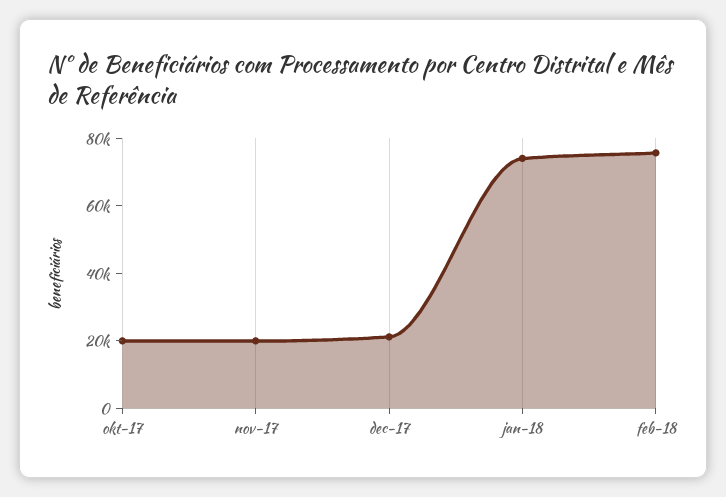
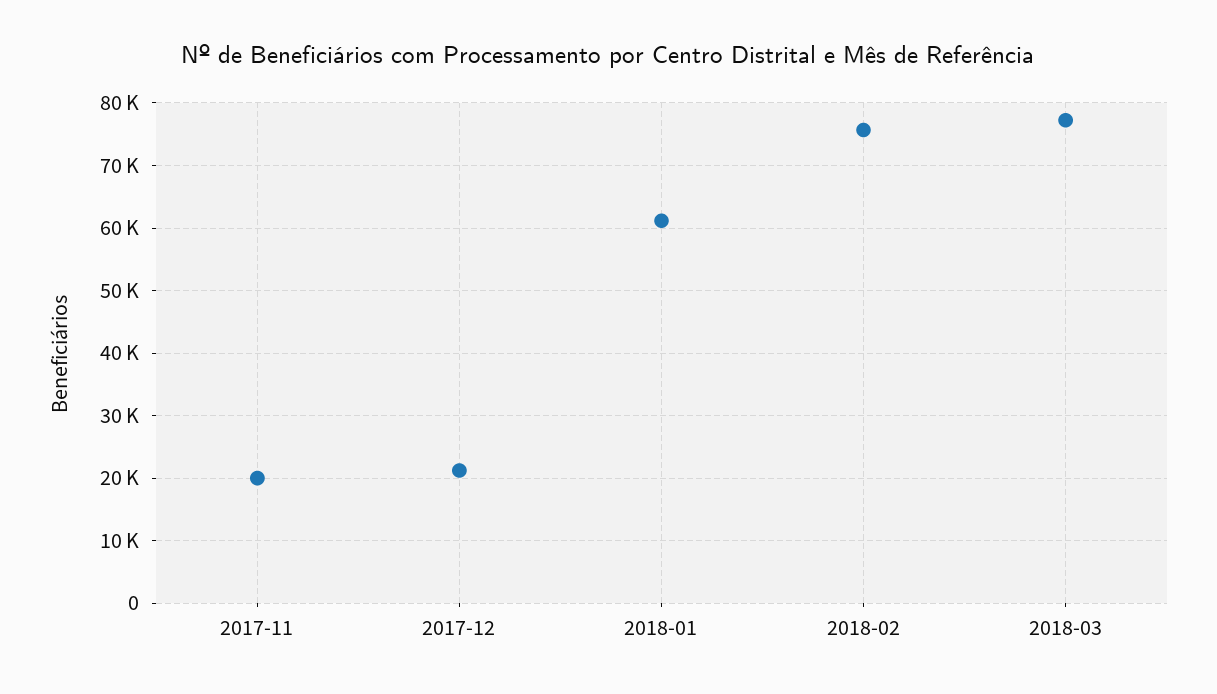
okt-17: 20000 -> none
jan-18: 75000 -> 61000
2018-03: none -> 77000

